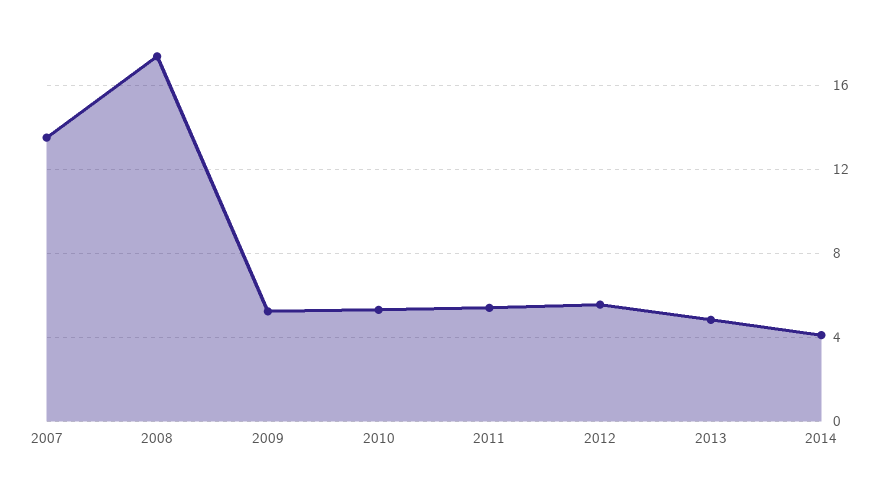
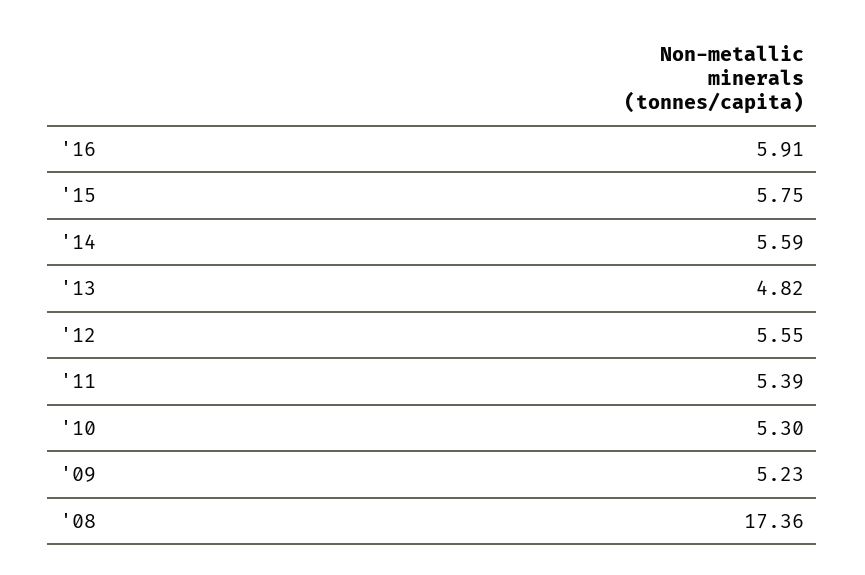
2007: 13.5 -> none
2014: 4 -> 5.59
'16: none -> 5.91
'15: none -> 5.75

